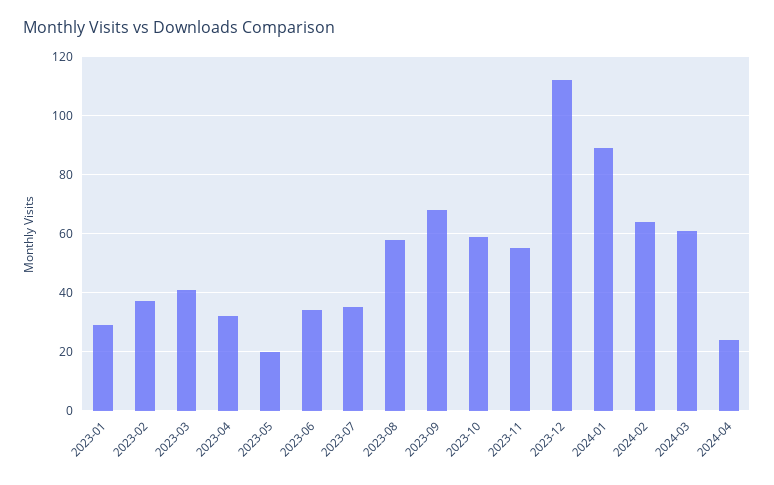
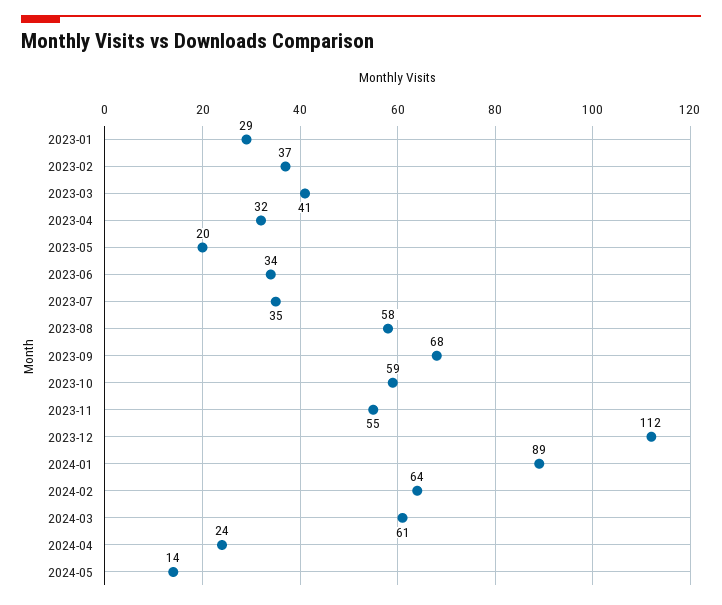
2024-05: none -> 14

